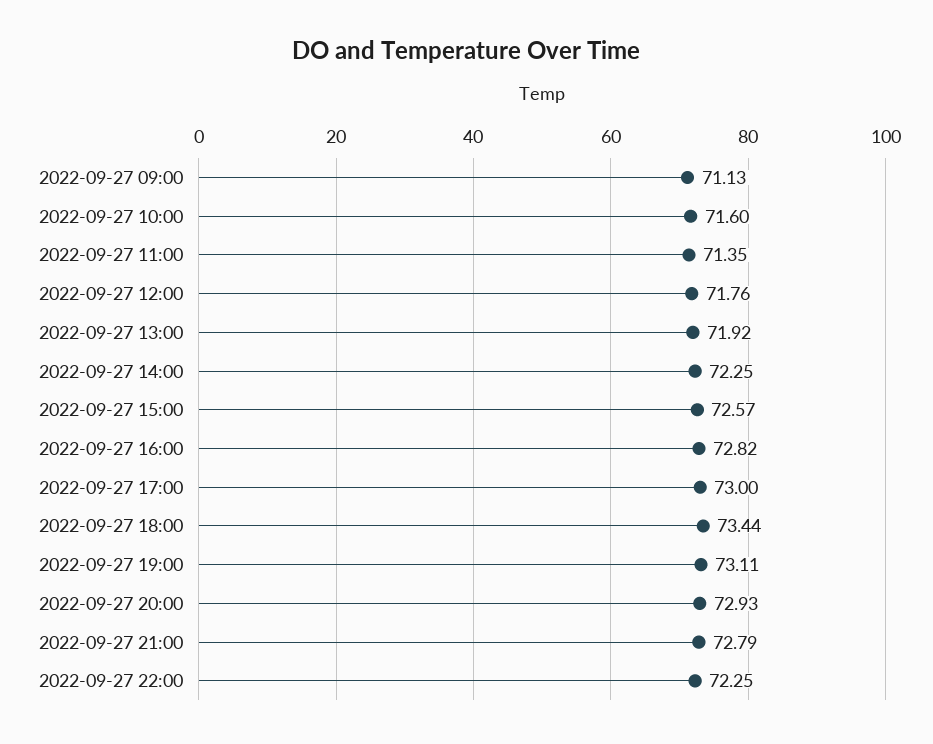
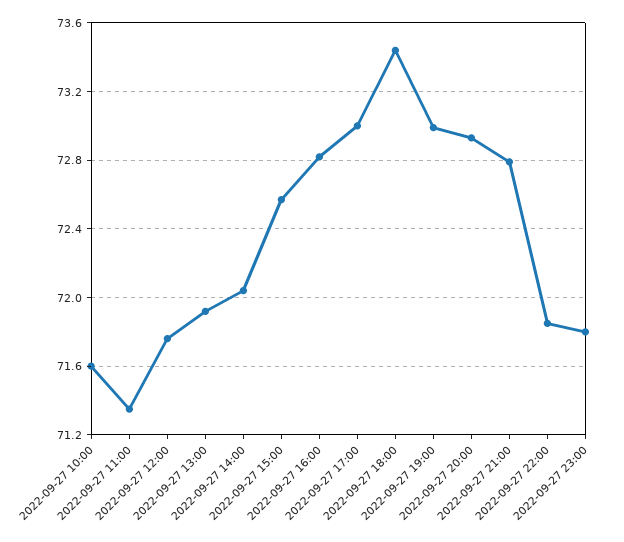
2022-09-27 09:00: 71.13 -> none
2022-09-27 14:00: 72.25 -> 72.05
2022-09-27 19:00: 73.11 -> 73
2022-09-27 22:00: 72.25 -> 71.85
2022-09-27 23:00: none -> 71.8

